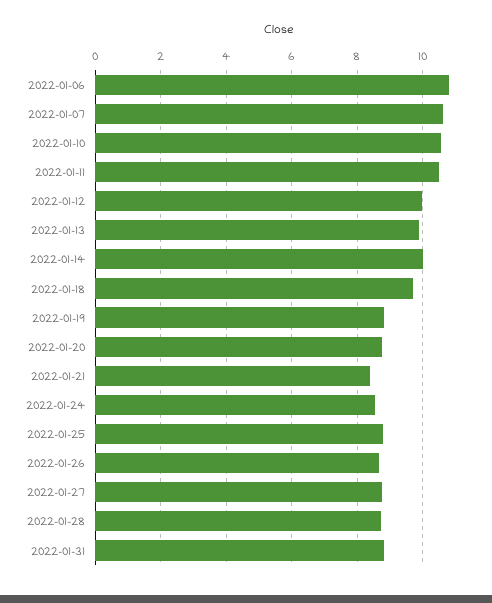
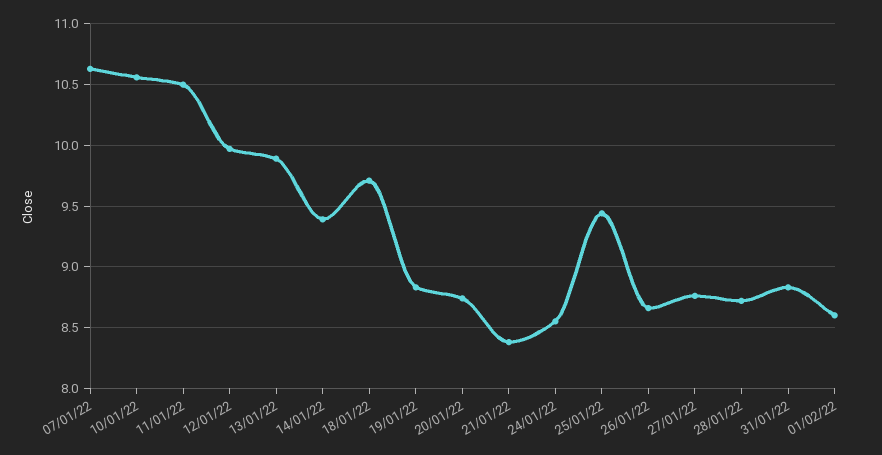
2022-01-06: 10.8 -> none
2022-01-14: 10 -> 9.4
2022-01-25: 8.8 -> 9.45
01/02/22: none -> 8.6

